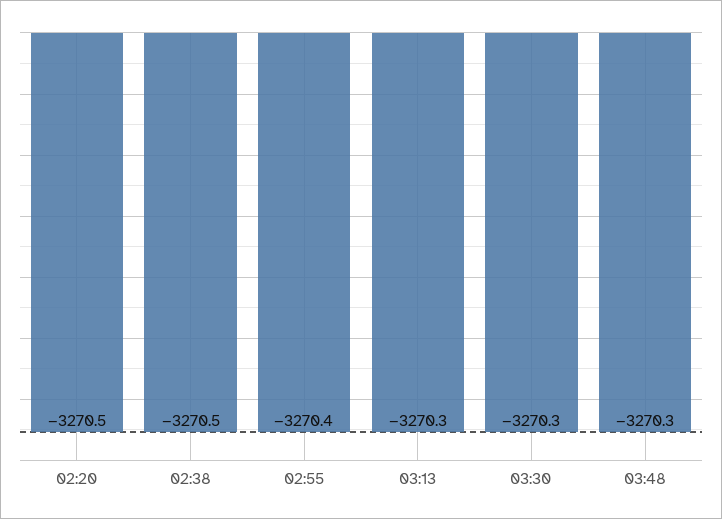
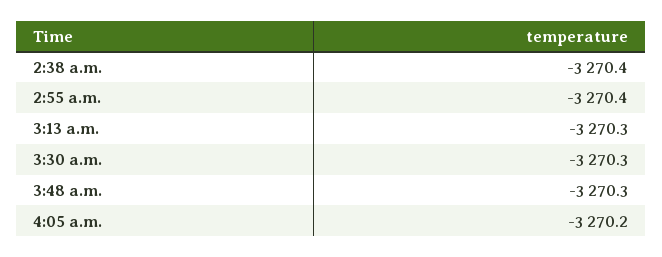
02:20: -3270.5 -> none
02:38: -3270.5 -> -3270.4
4:05 a.m.: none -> -3270.2

